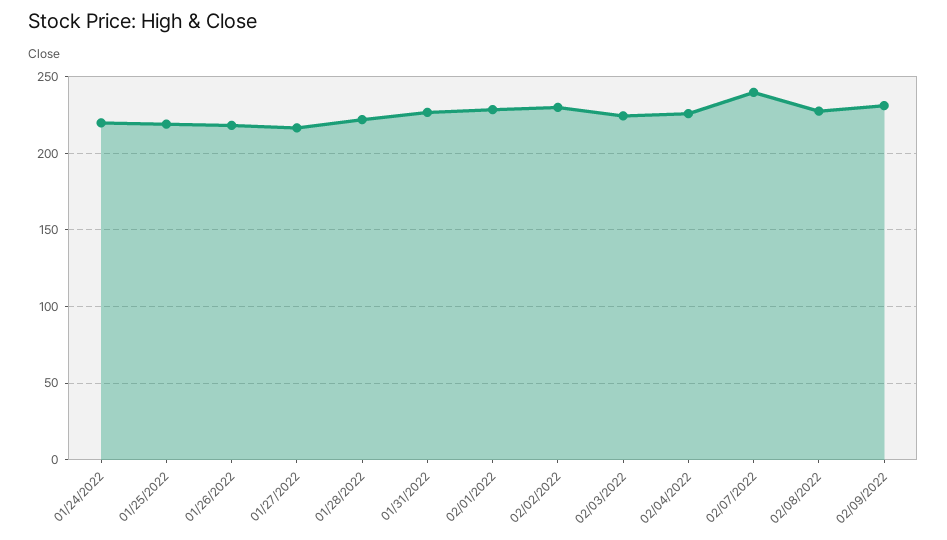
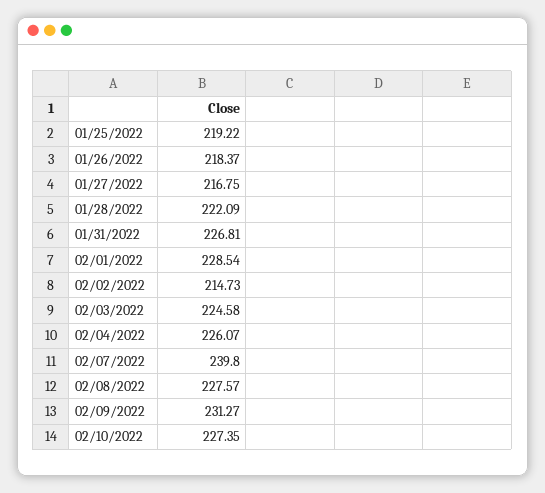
01/24/2022: 220 -> none
02/02/2022: 230 -> 214.73
02/10/2022: none -> 227.35

